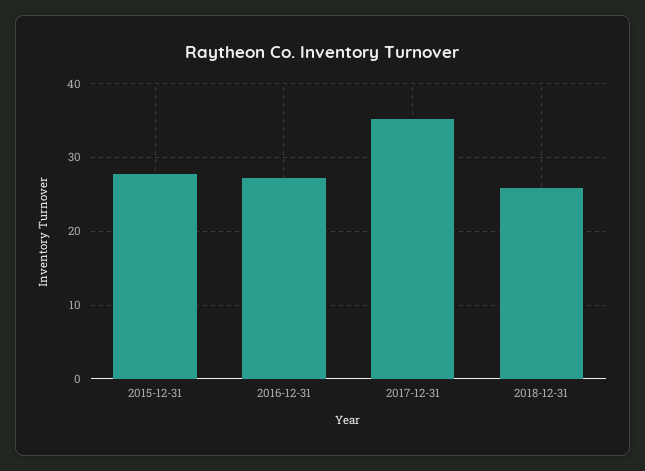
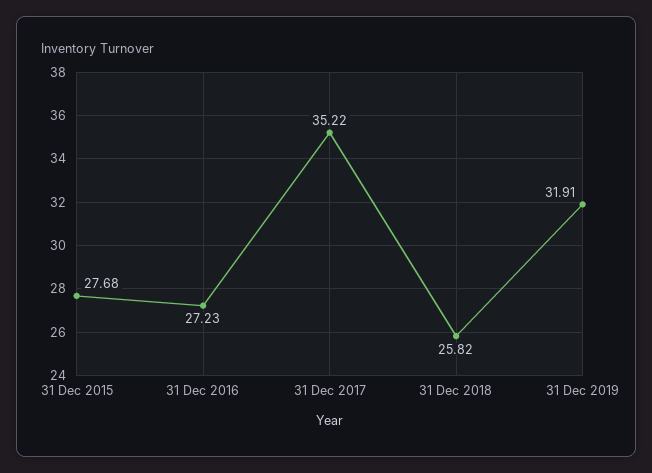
31 Dec 2019: none -> 31.91

